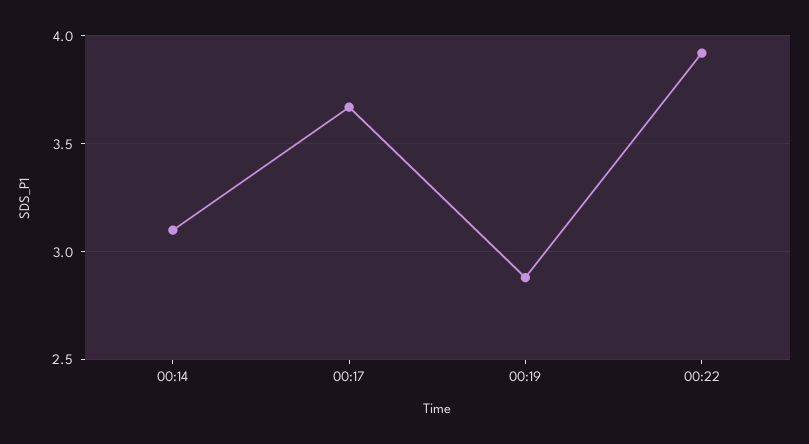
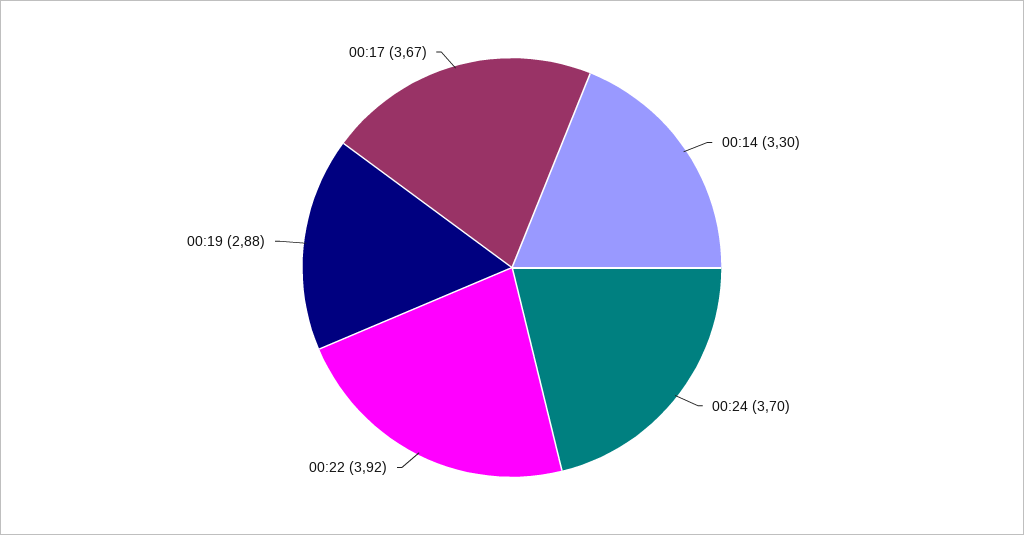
00:14: 3.1 -> 3.3
00:24: none -> 3.7

